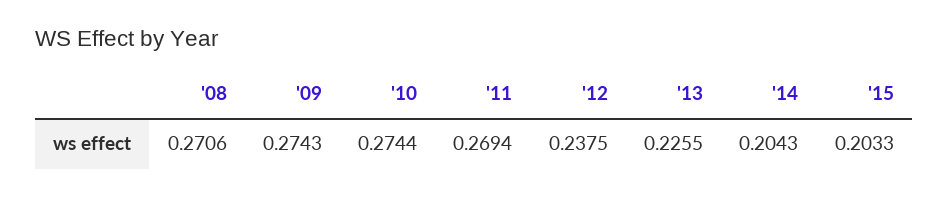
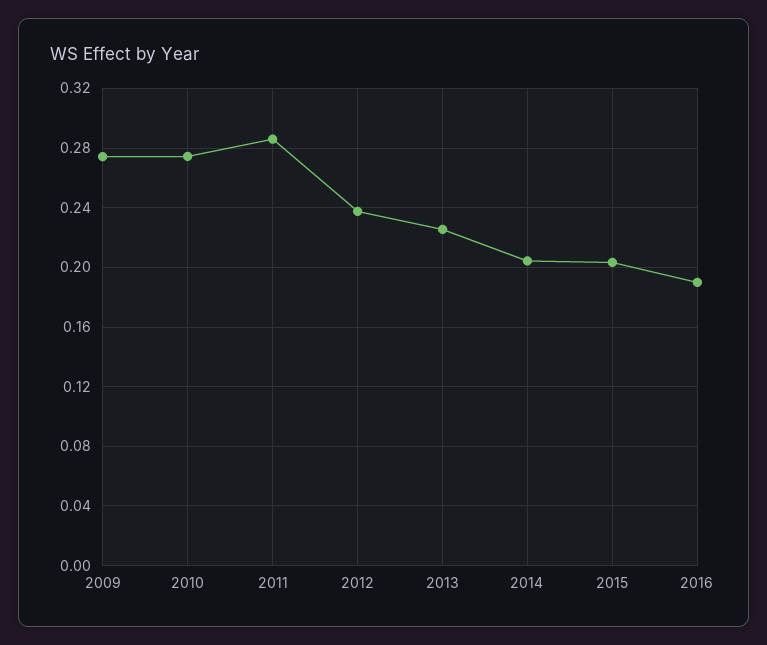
'08: 0.2706 -> none
'11: 0.2694 -> 0.285
2016: none -> 0.19

